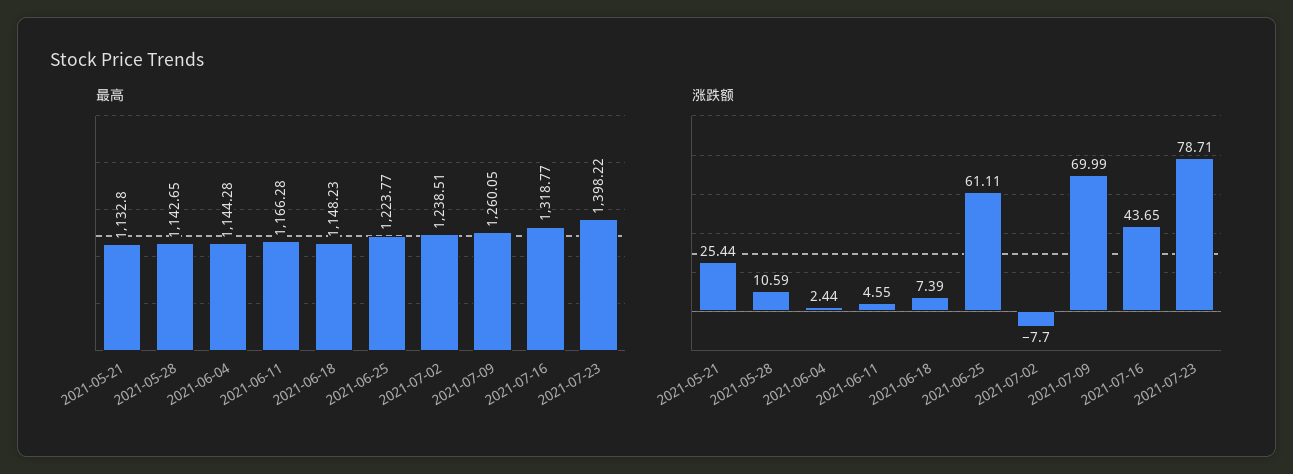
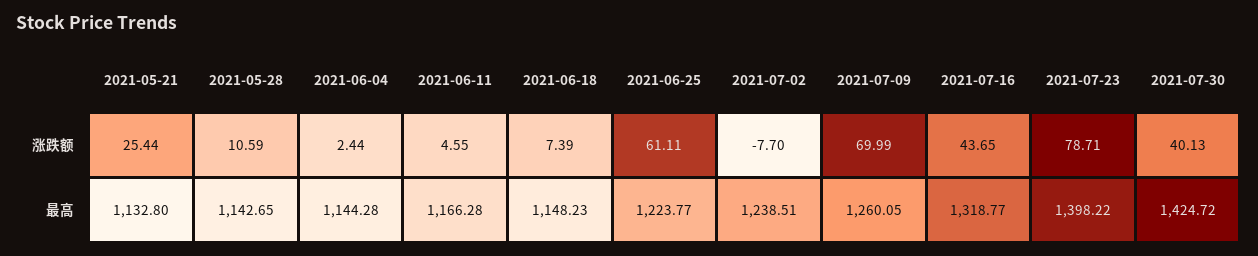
涨跌额, 2021-07-30: none -> 40.13
最高, 2021-07-30: none -> 1424.72

